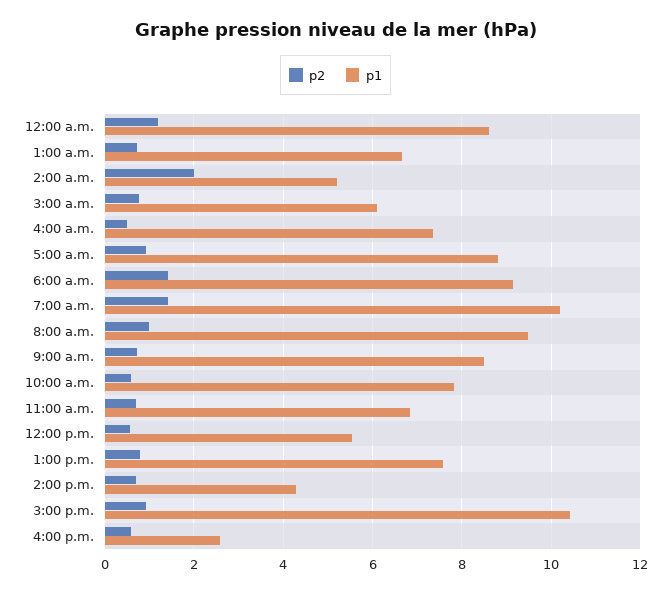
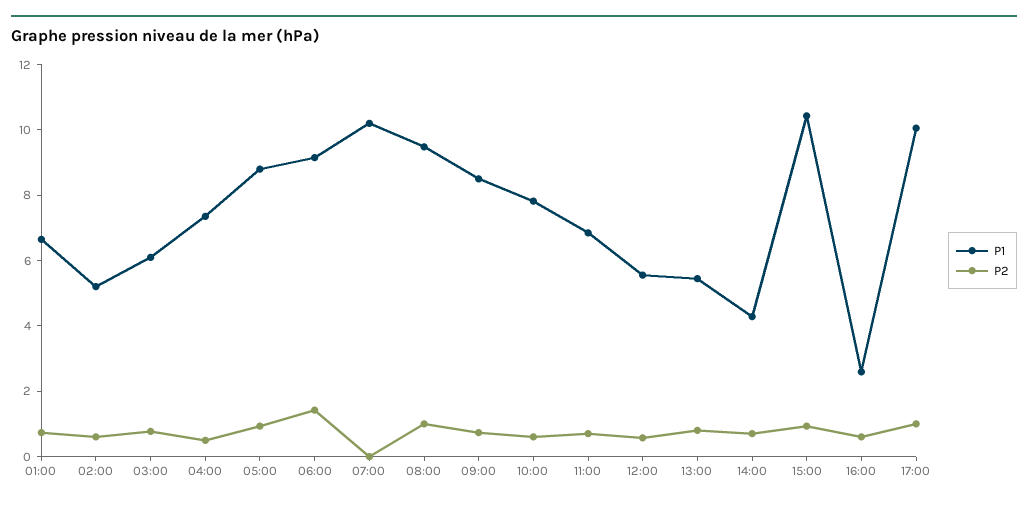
p2, 12:00 a.m.: 1.2 -> none
p1, 12:00 a.m.: 8.6 -> none
p2, 2:00 a.m.: 2 -> 0.5
p2, 7:00 a.m.: 1.4 -> 0
p1, 1:00 p.m.: 7.6 -> 5.5
p1, 17:00: none -> 10
p2, 17:00: none -> 1

